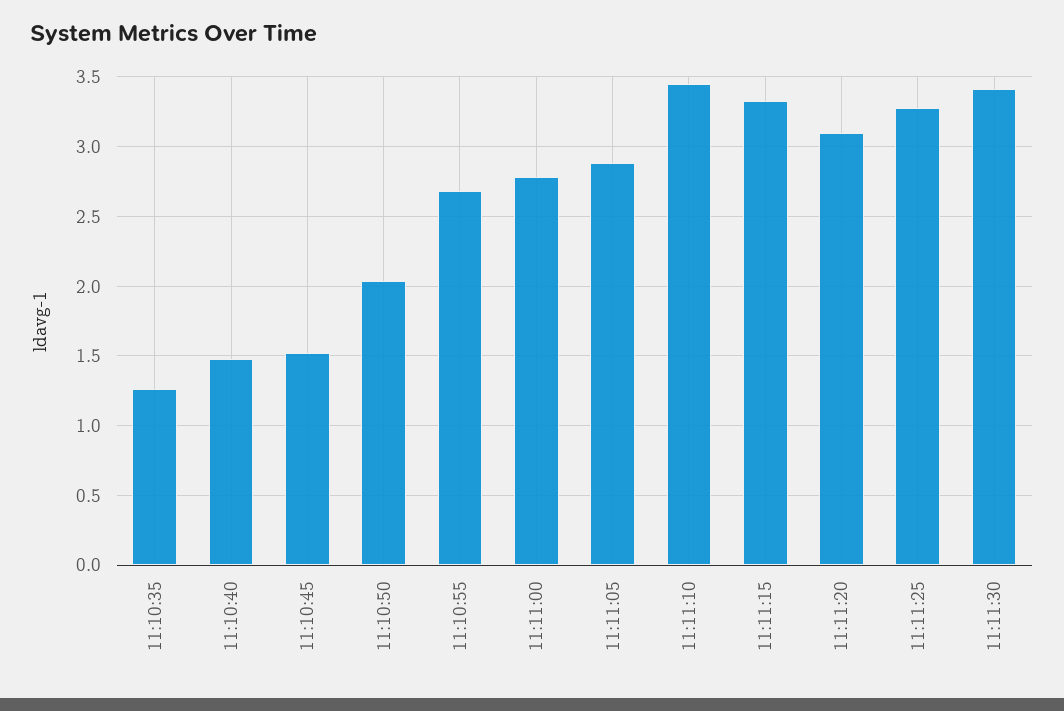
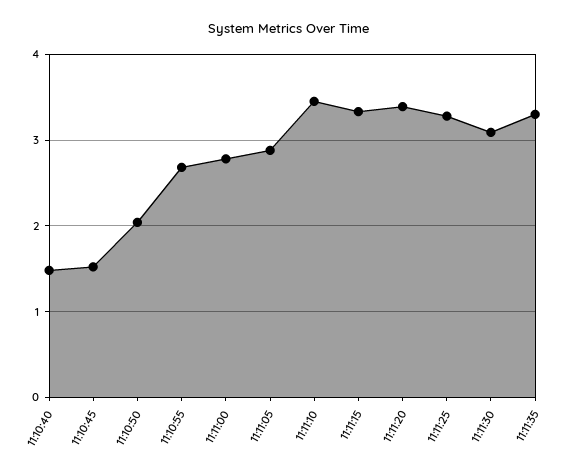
11:10:35: 1.25 -> none
11:11:20: 3.1 -> 3.4
11:11:30: 3.4 -> 3.1
11:11:35: none -> 3.3

